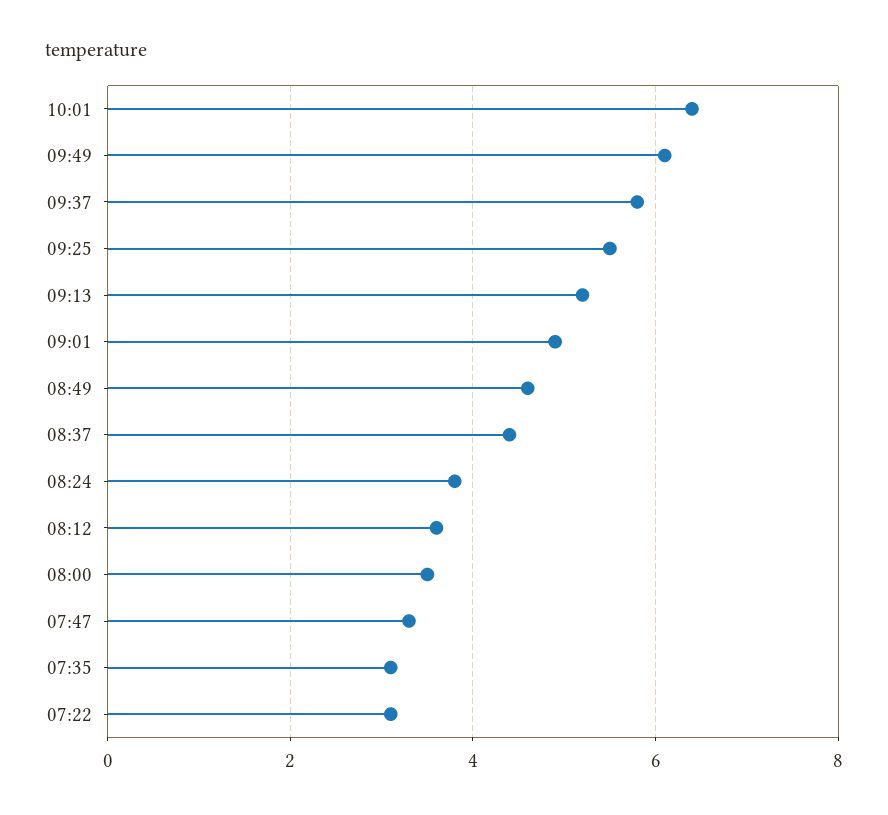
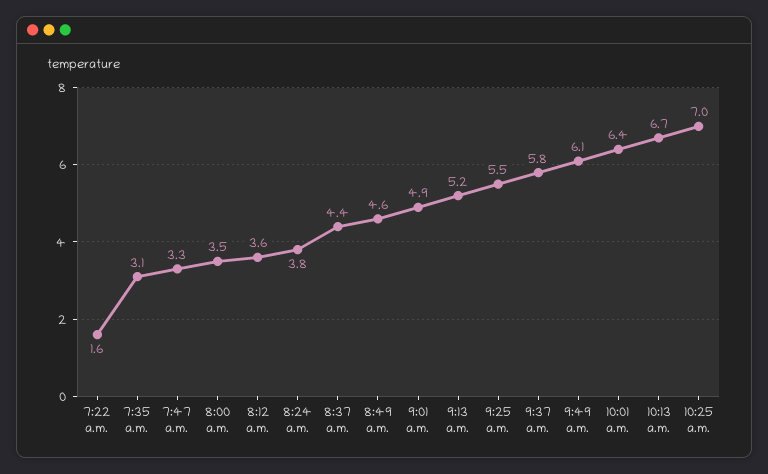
07:22: 3 -> 1.6
10:13 a.m.: none -> 6.7
10:25 a.m.: none -> 7

